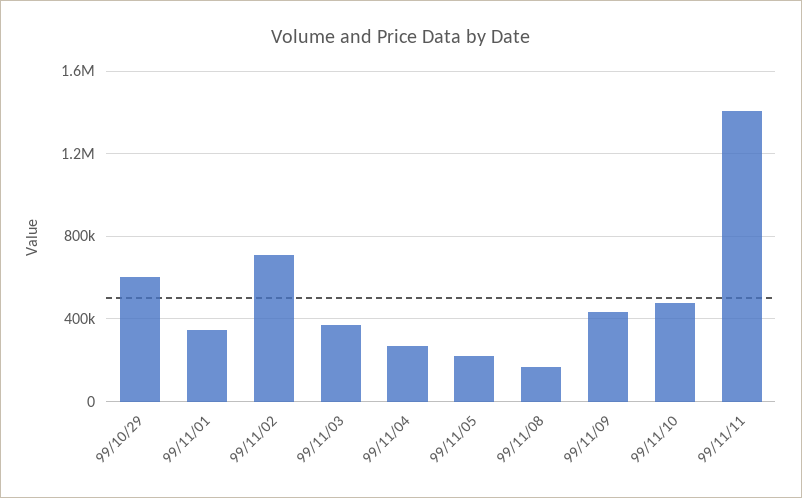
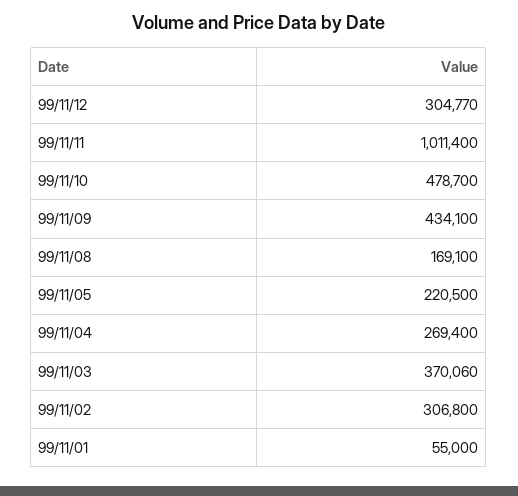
99/10/29: 600000 -> none
99/11/01: 350000 -> 55000
99/11/02: 700000 -> 306800
99/11/11: 1400000 -> 1011400
99/11/12: none -> 304770

